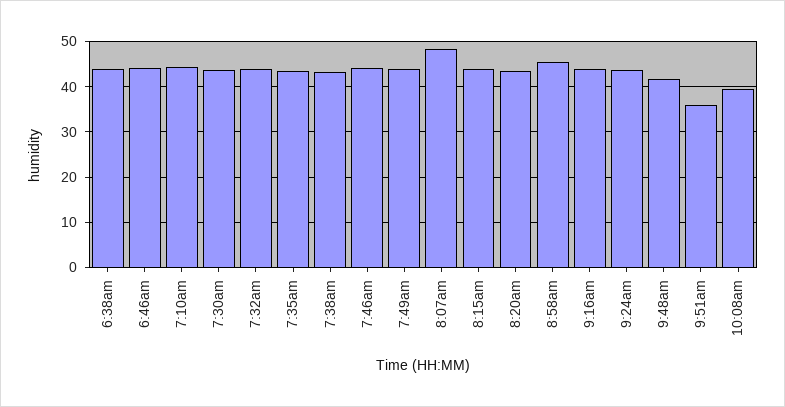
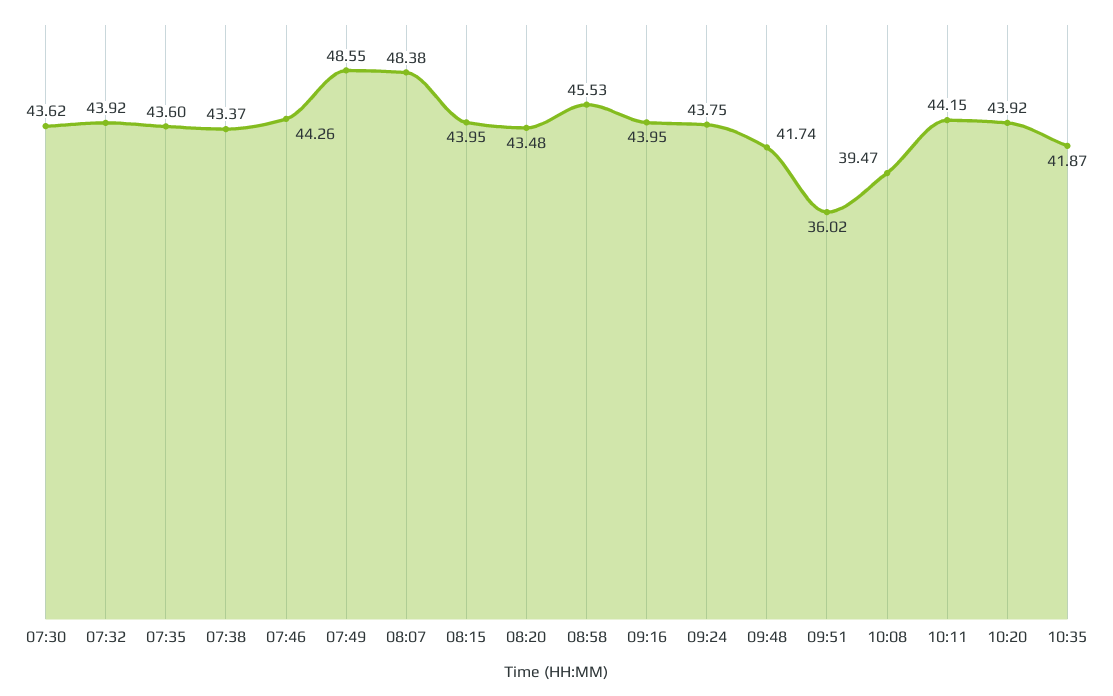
6:38am: 44 -> none
6:46am: 44 -> none
7:10am: 44 -> none
7:49am: 44 -> 48.55
10:11: none -> 44.15
10:20: none -> 43.92
10:35: none -> 41.87

